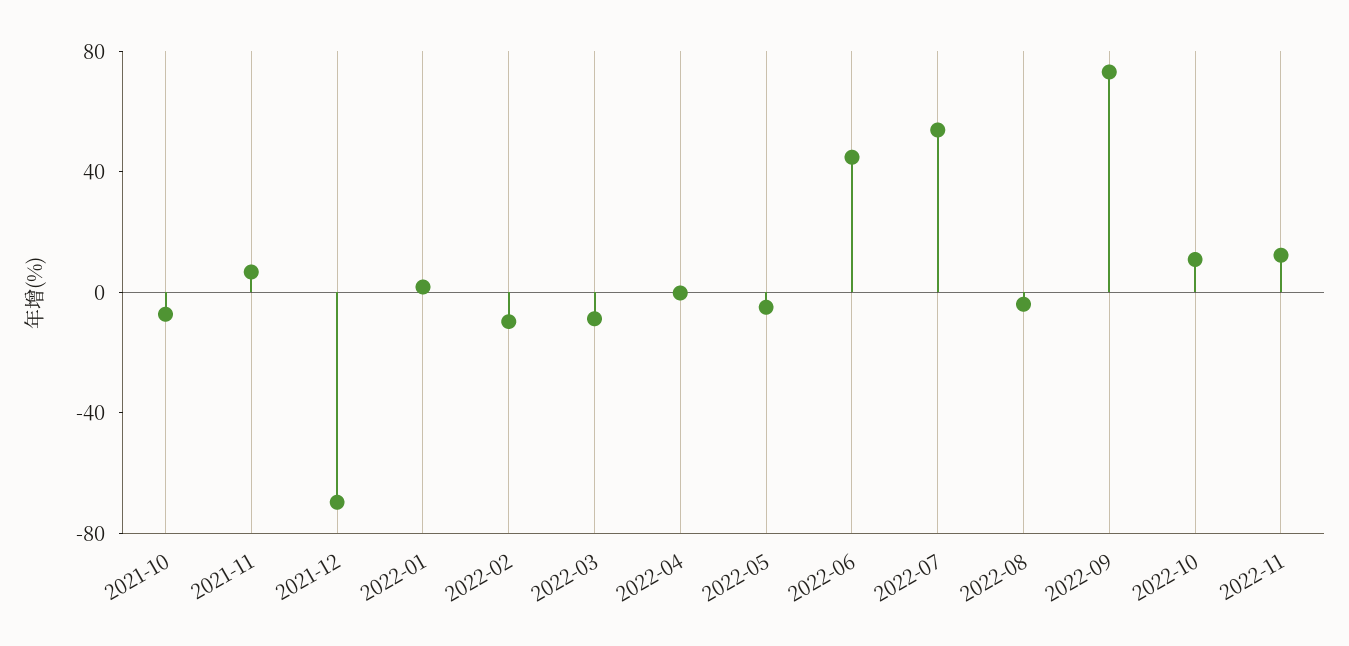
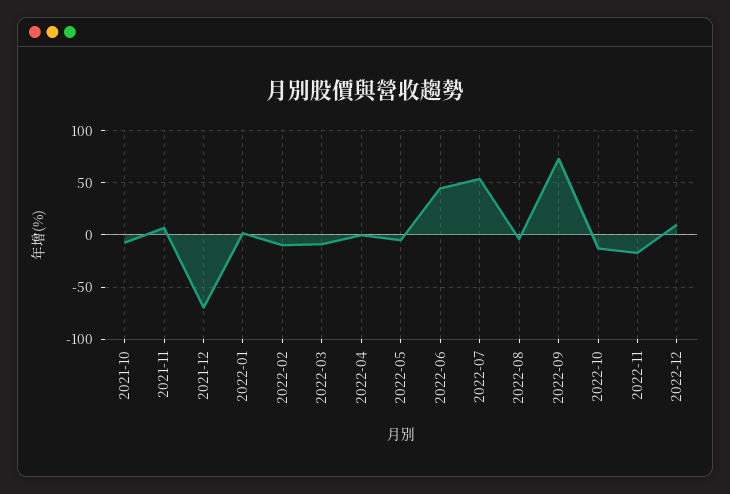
2022-10: 10 -> -10
2022-11: 10 -> -20
2022-12: none -> 10

